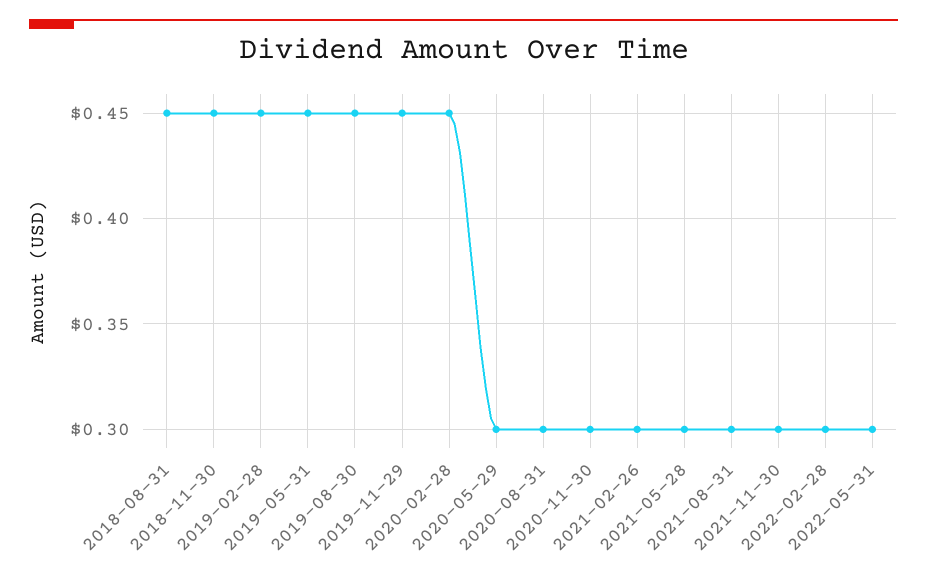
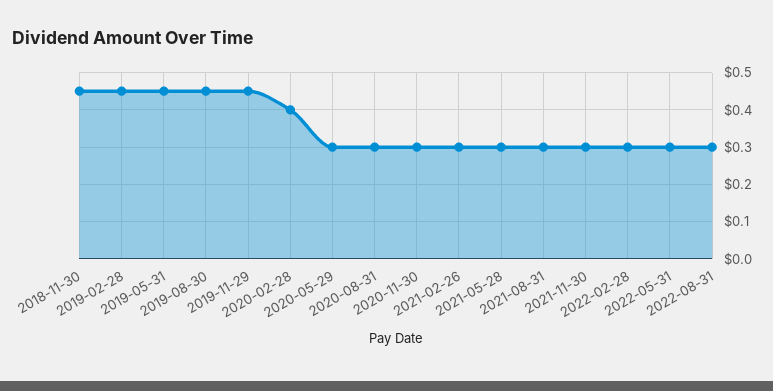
2018-08-31: 0.45 -> none
2020-02-28: 0.45 -> 0.4
2022-08-31: none -> 0.3

